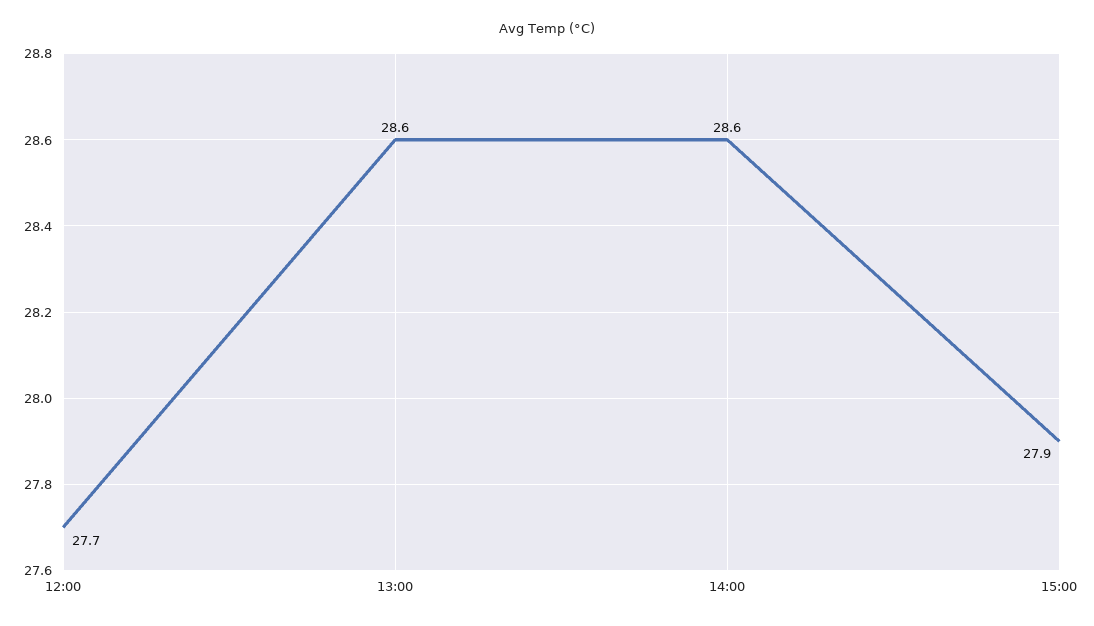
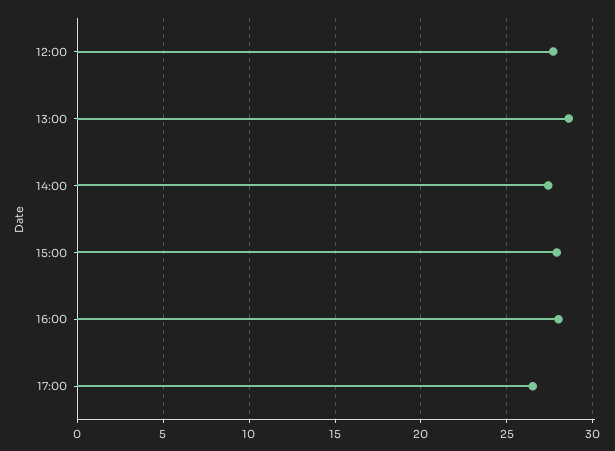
14:00: 28.6 -> 27.5
16:00: none -> 28
17:00: none -> 26.5

